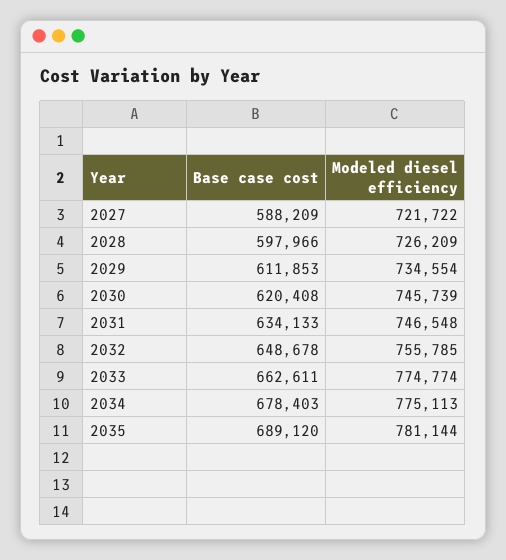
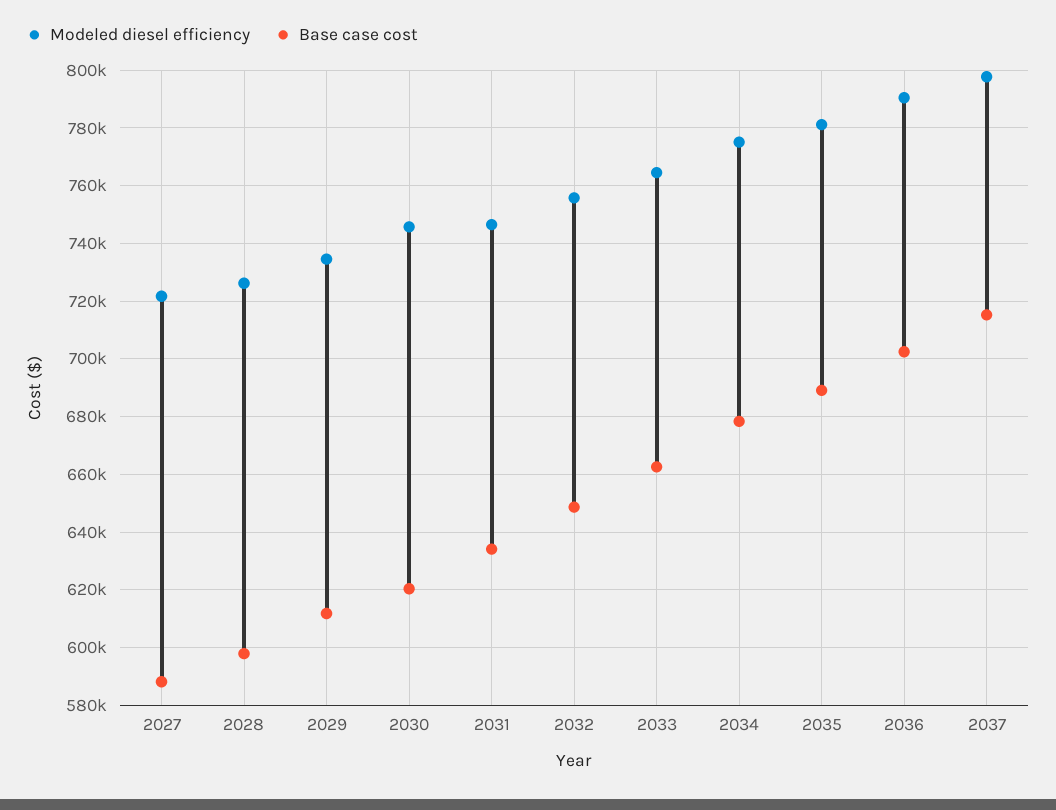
Modeled diesel efficiency, 2033: 774774 -> 765000
Modeled diesel efficiency, 2036: none -> 790000
Base case cost, 2036: none -> 702500
Modeled diesel efficiency, 2037: none -> 797500
Base case cost, 2037: none -> 715000

